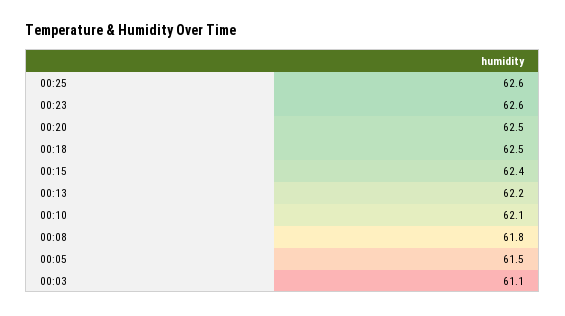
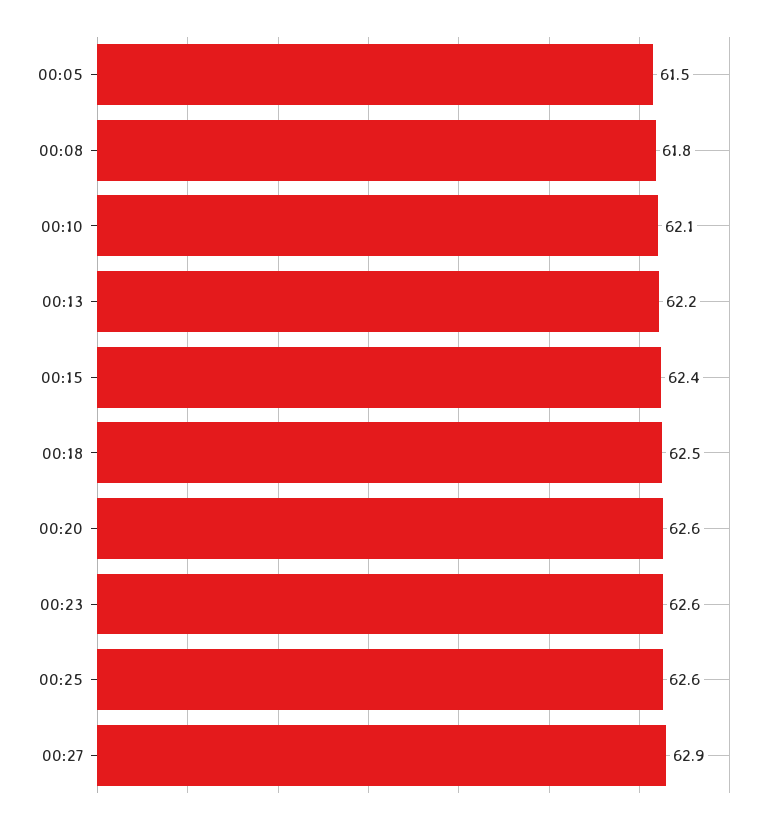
00:20: 62.5 -> 62.6
00:03: 61.1 -> none
00:27: none -> 62.9

